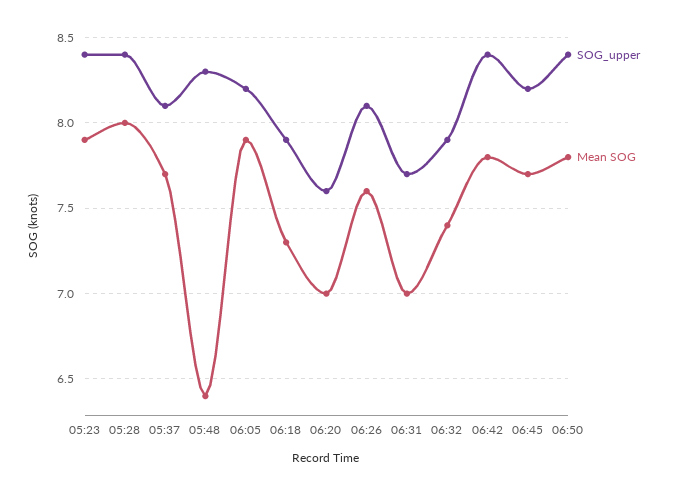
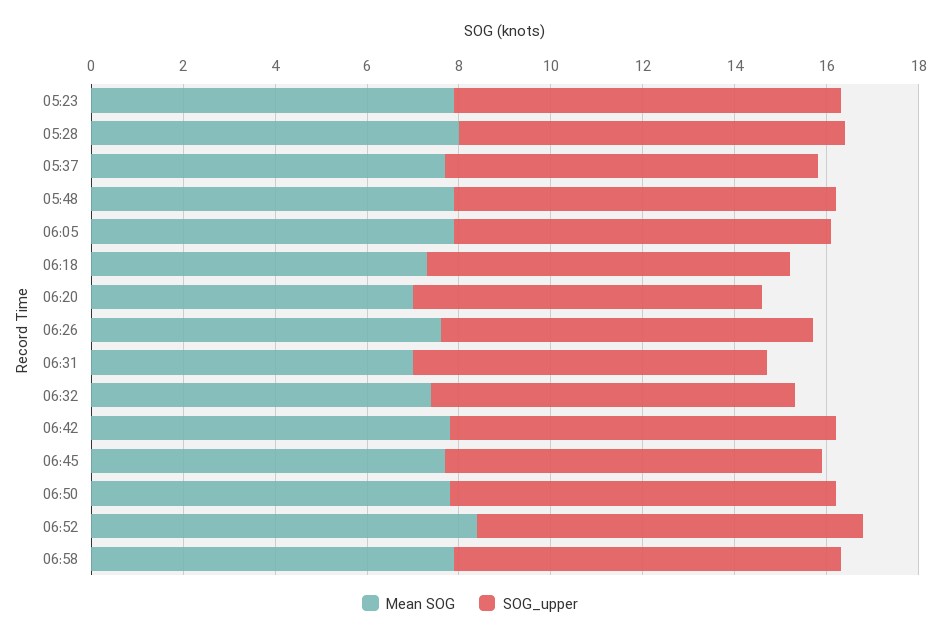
Mean SOG, 05:48: 6.4 -> 8
Mean SOG, 06:52: none -> 8.5
SOG_upper, 06:52: none -> 8.5
Mean SOG, 06:58: none -> 8
SOG_upper, 06:58: none -> 8.5

